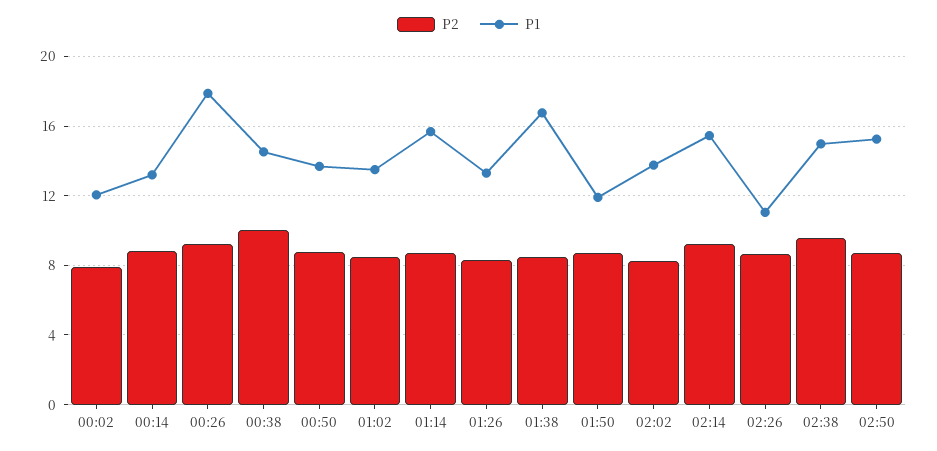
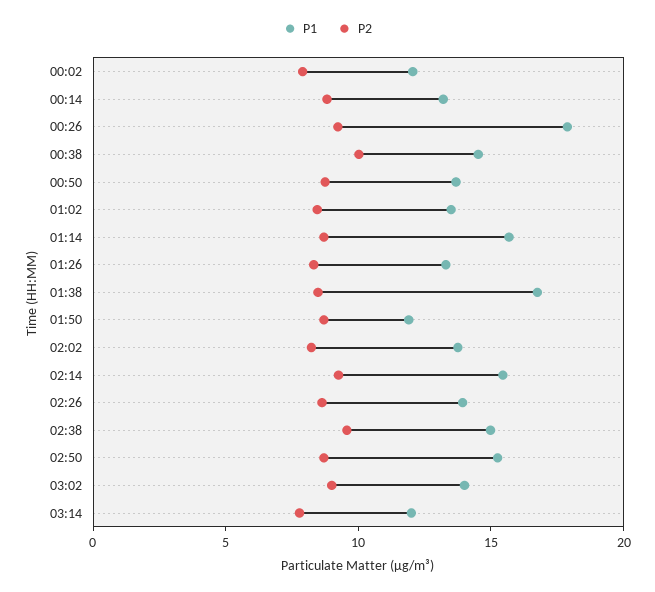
P1, 02:26: 11 -> 14
P1, 03:02: none -> 14
P2, 03:02: none -> 9
P1, 03:14: none -> 12
P2, 03:14: none -> 8

